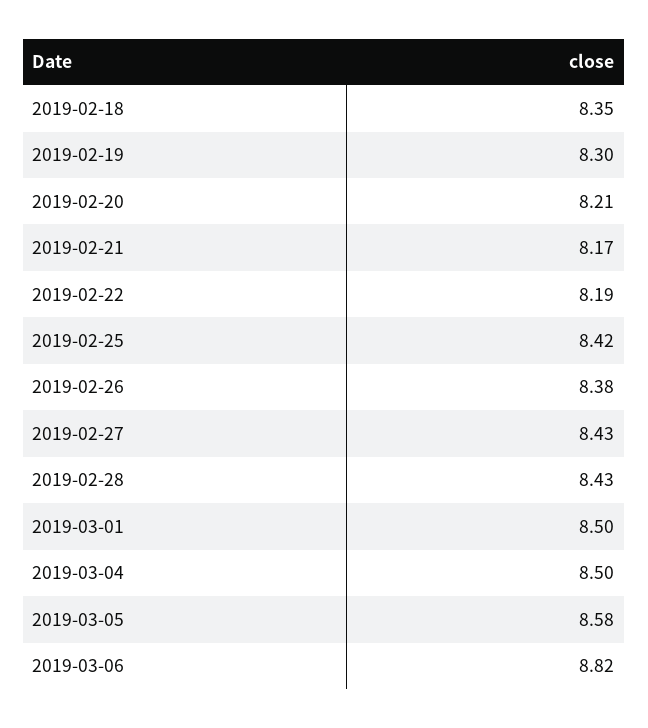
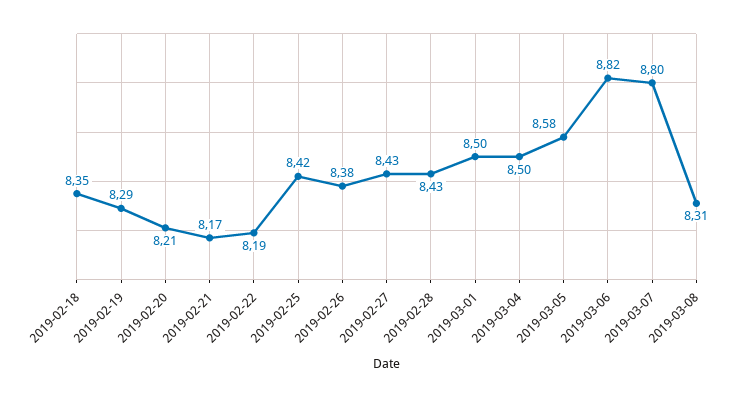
2019-02-19: 8.3 -> 8.29
2019-03-07: none -> 8.8
2019-03-08: none -> 8.31

